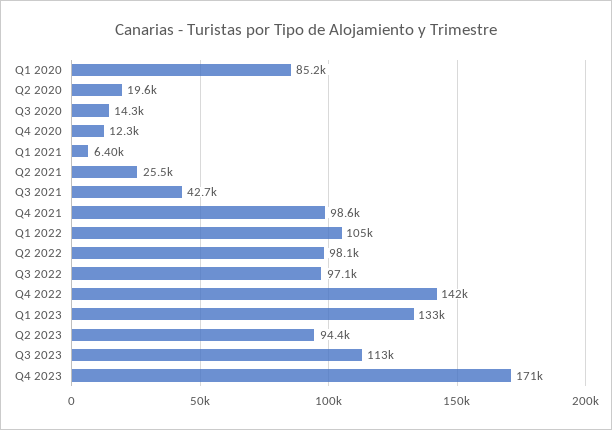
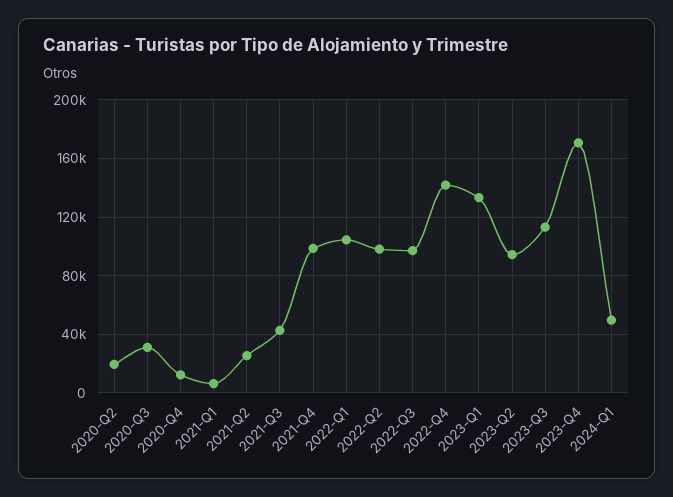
Q1 2020: 85200 -> none
Q3 2020: 14300 -> 30000
2024-Q1: none -> 50000

